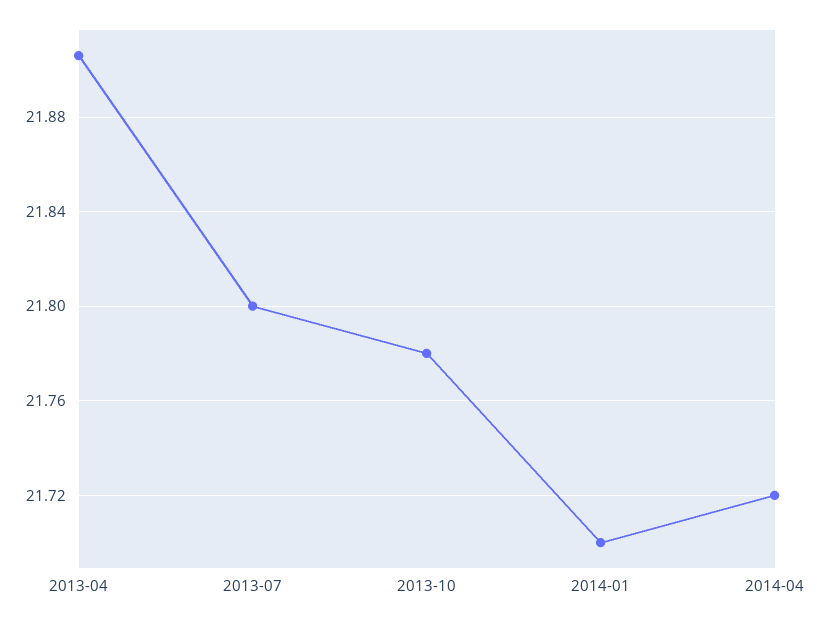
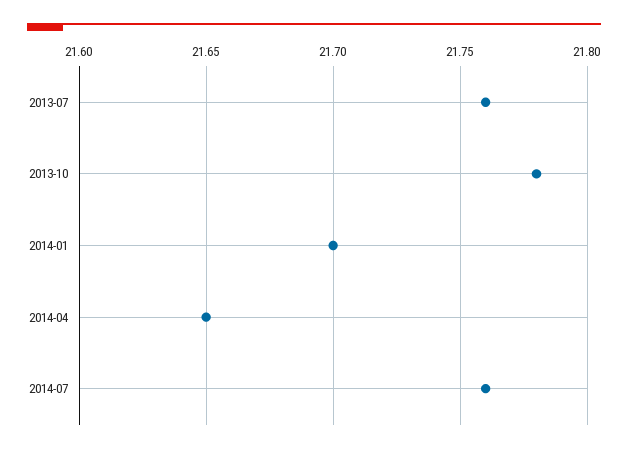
2013-04: 21.905 -> none
2013-07: 21.8 -> 21.76
2014-04: 21.72 -> 21.65
2014-07: none -> 21.76

